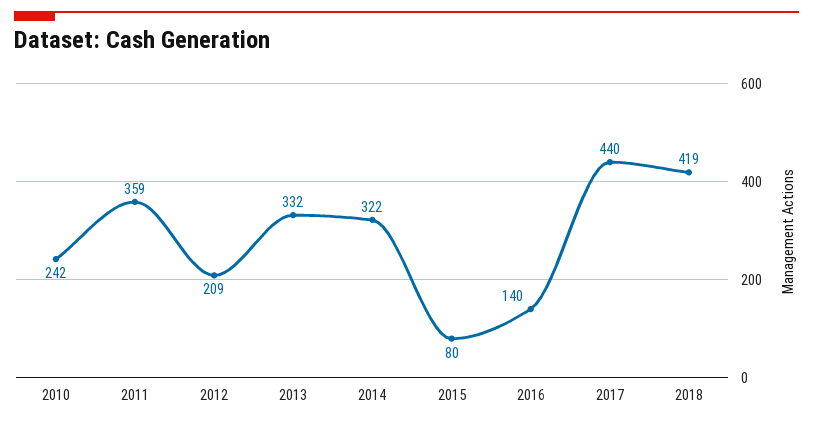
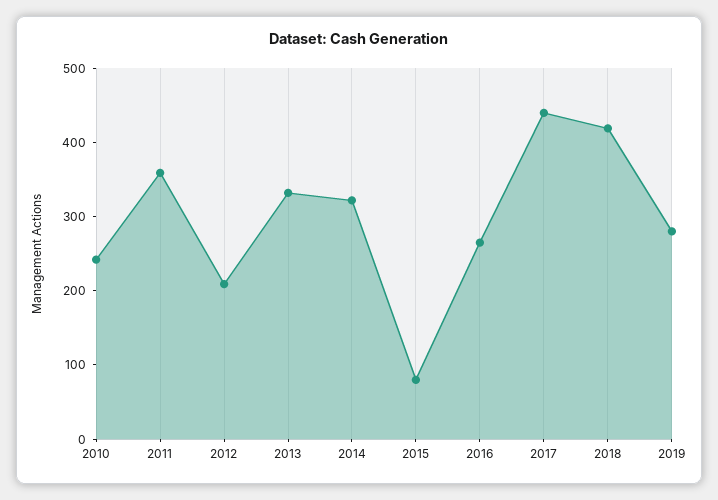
2016: 140 -> 260
2019: none -> 280

